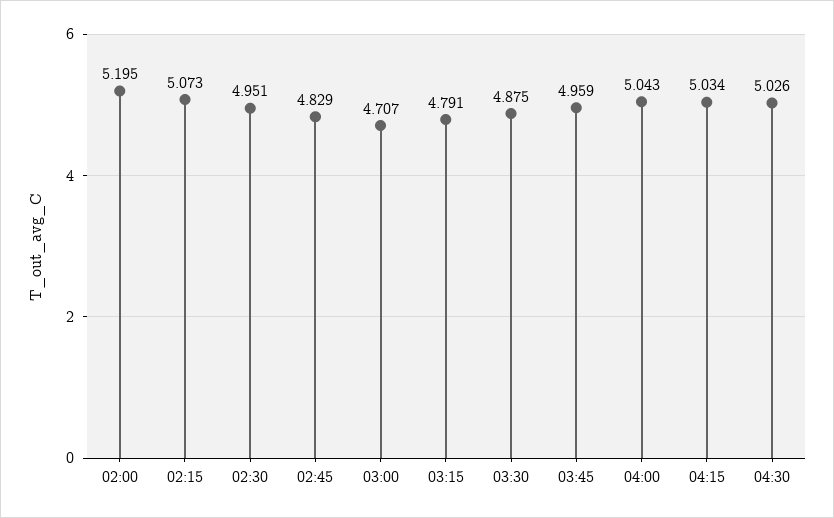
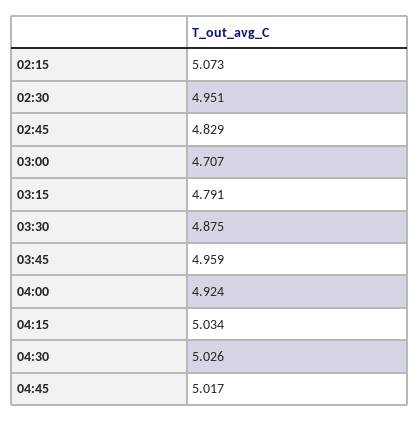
02:00: 5.195 -> none
04:00: 5.043 -> 4.924
04:45: none -> 5.017

